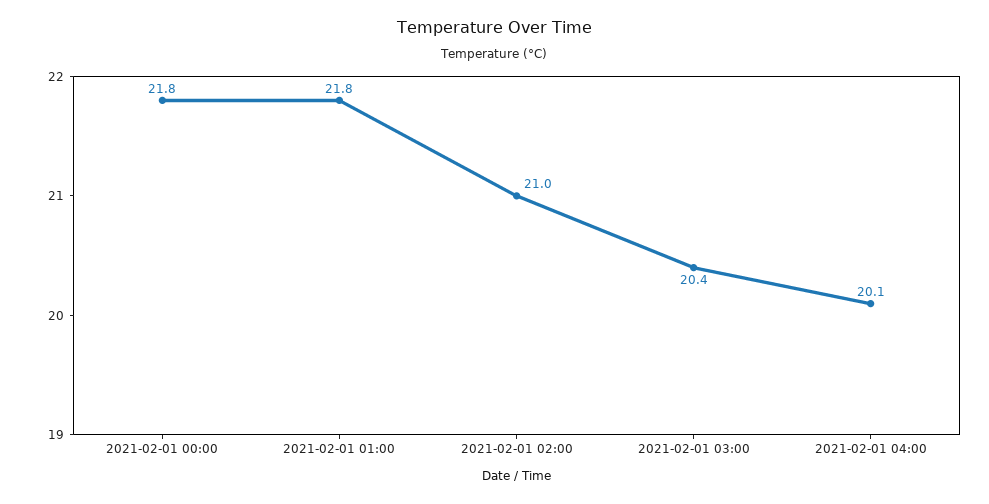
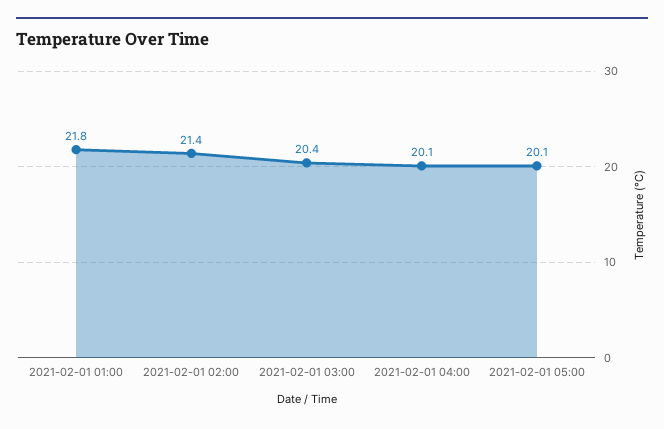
2021-02-01 00:00: 21.8 -> none
2021-02-01 02:00: 21 -> 21.4
2021-02-01 05:00: none -> 20.1

